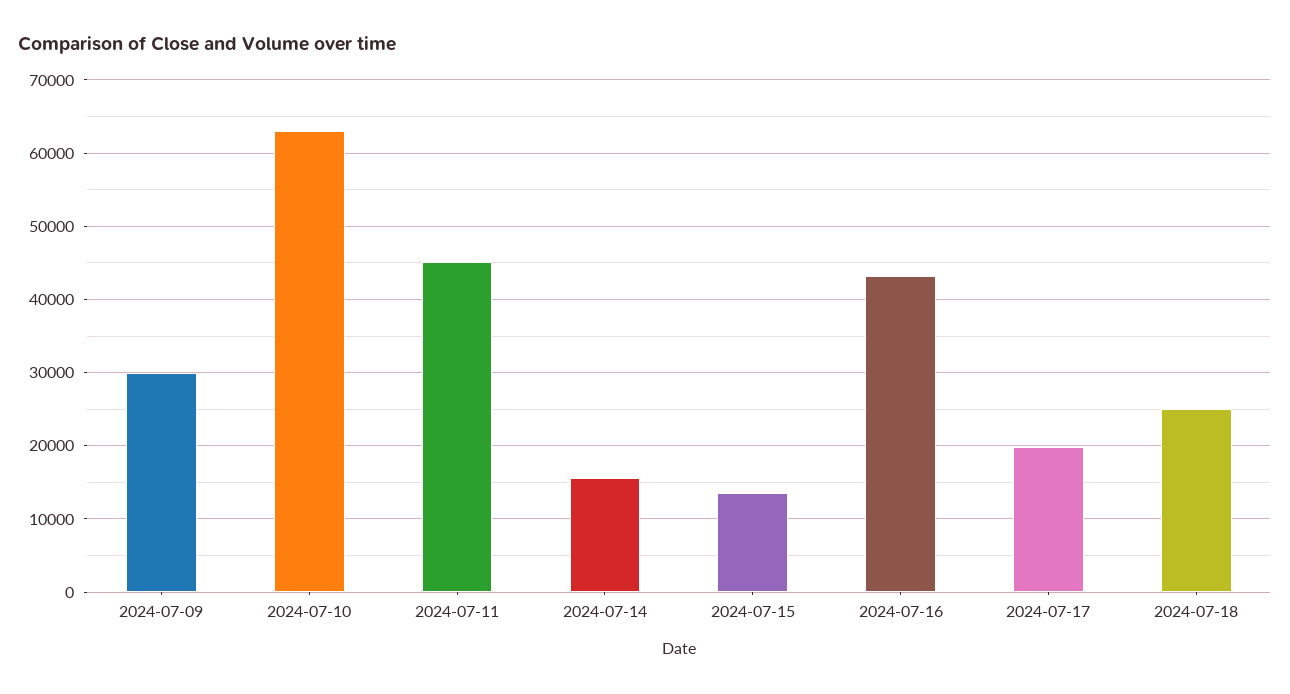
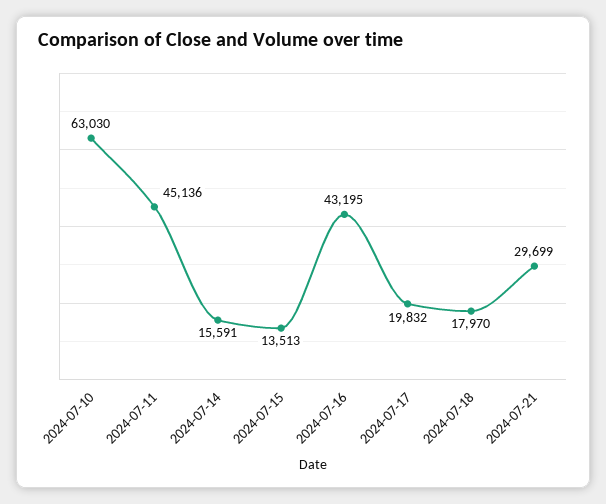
2024-07-09: 30000 -> none
2024-07-18: 25000 -> 17970
2024-07-21: none -> 29699

